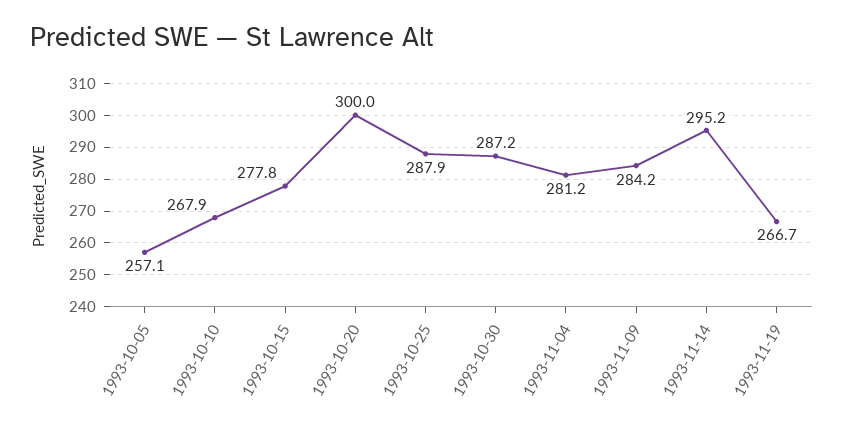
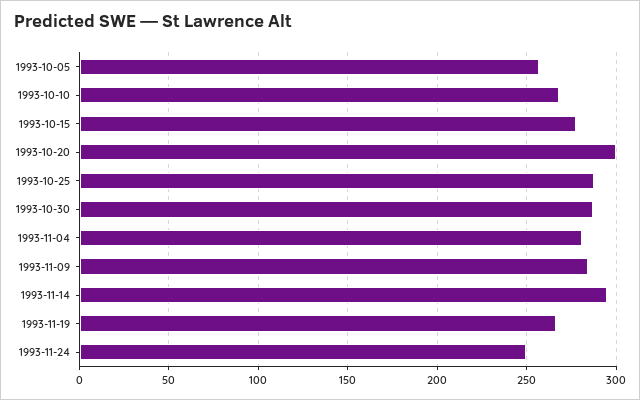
1993-11-24: none -> 250

